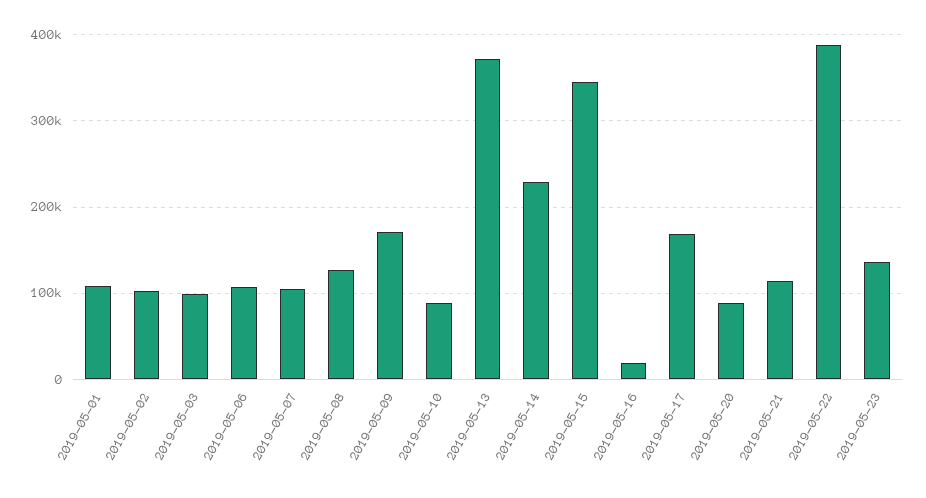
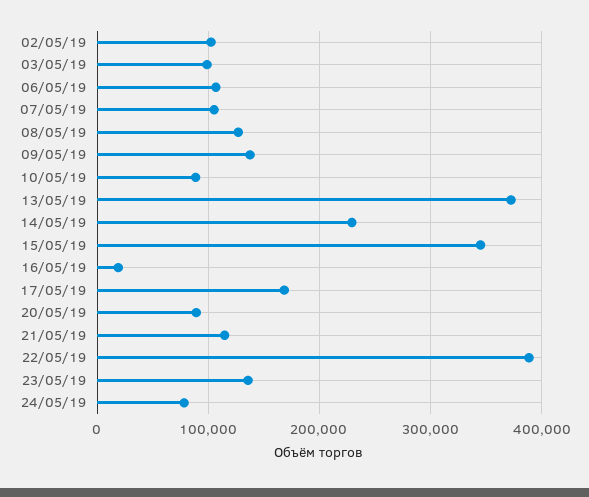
2019-05-01: 110000 -> none
2019-05-09: 170000 -> 140000
24/05/19: none -> 80000

